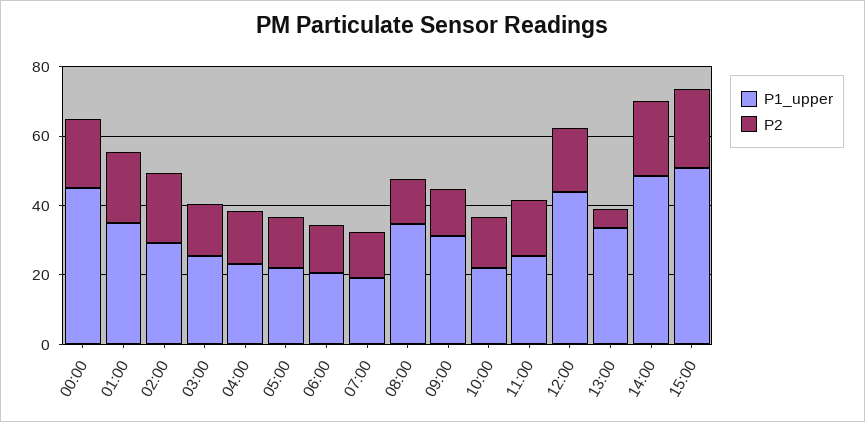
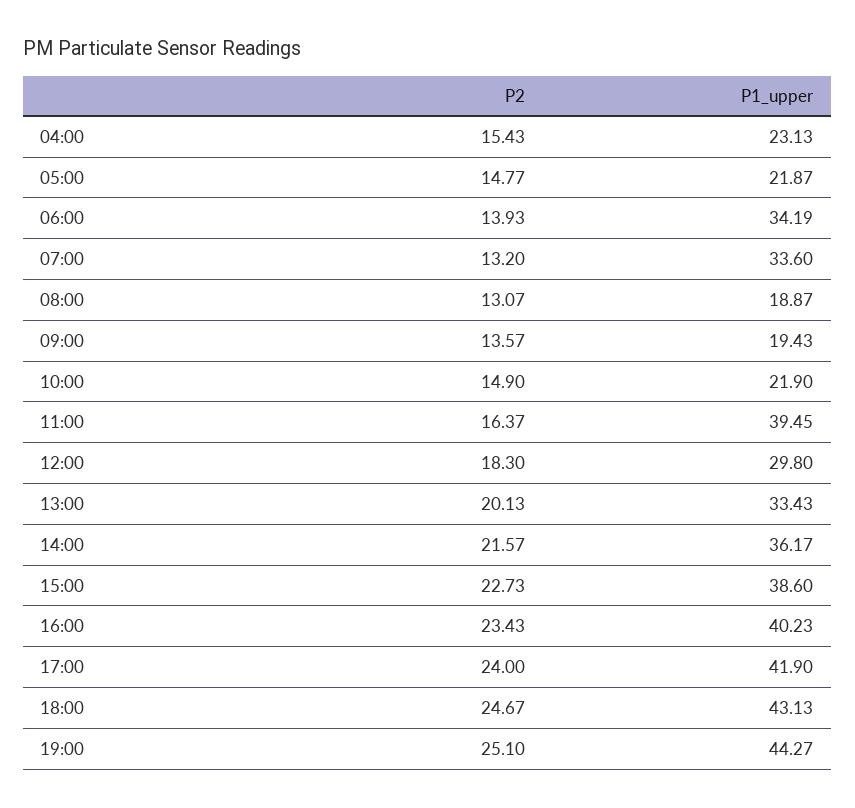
P1_upper, 00:00: 45 -> none
P2, 00:00: 20 -> none
P1_upper, 01:00: 35 -> none
P2, 01:00: 20 -> none
P1_upper, 02:00: 30 -> none
P2, 02:00: 20 -> none
P1_upper, 03:00: 25 -> none
P2, 03:00: 15 -> none
P1_upper, 06:00: 20 -> 34.19
P1_upper, 07:00: 20 -> 33.6
P1_upper, 08:00: 35 -> 18.87
P1_upper, 09:00: 30 -> 19.43
P1_upper, 11:00: 25 -> 39.45
P1_upper, 12:00: 45 -> 29.8
P2, 13:00: 5 -> 20.13
P1_upper, 14:00: 50 -> 36.17
P1_upper, 15:00: 50 -> 38.6
P2, 16:00: none -> 23.43
P1_upper, 16:00: none -> 40.23
P2, 17:00: none -> 24
P1_upper, 17:00: none -> 41.9
P2, 18:00: none -> 24.67
P1_upper, 18:00: none -> 43.13
P2, 19:00: none -> 25.1
P1_upper, 19:00: none -> 44.27

